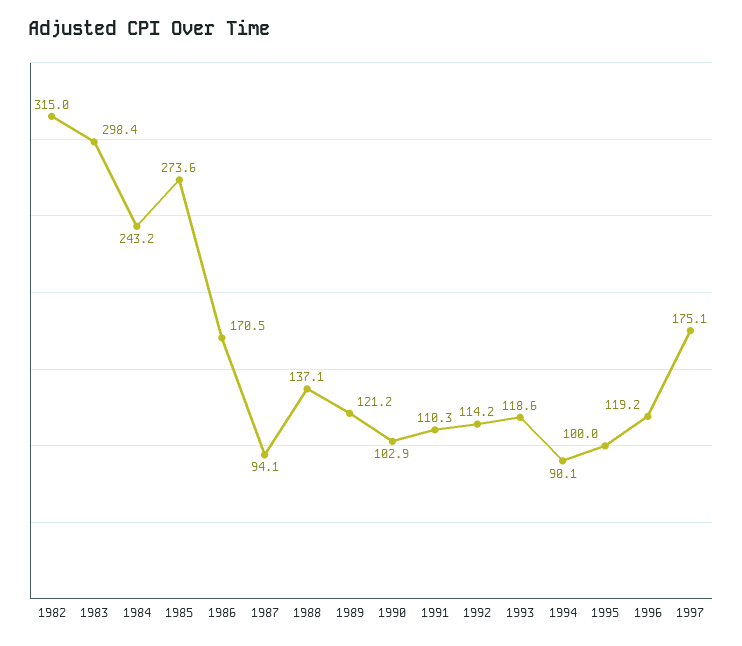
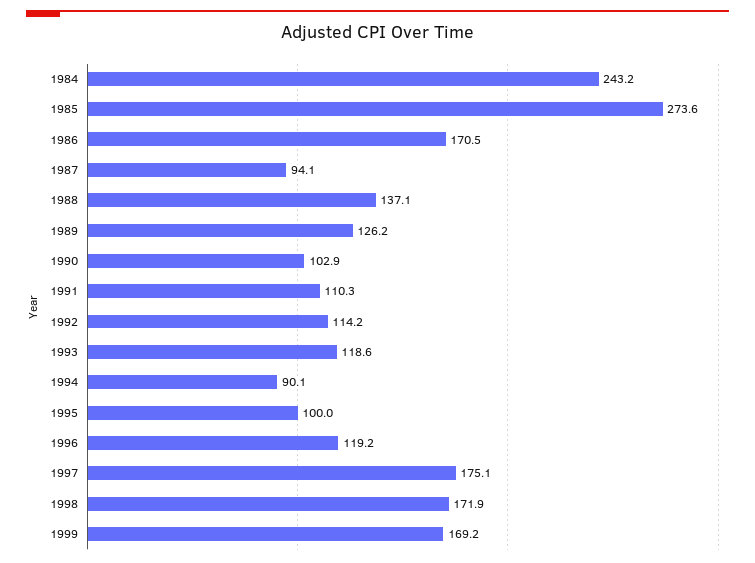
1982: 315 -> none
1983: 298.4 -> none
1989: 121.2 -> 126.2
1998: none -> 171.9
1999: none -> 169.2

